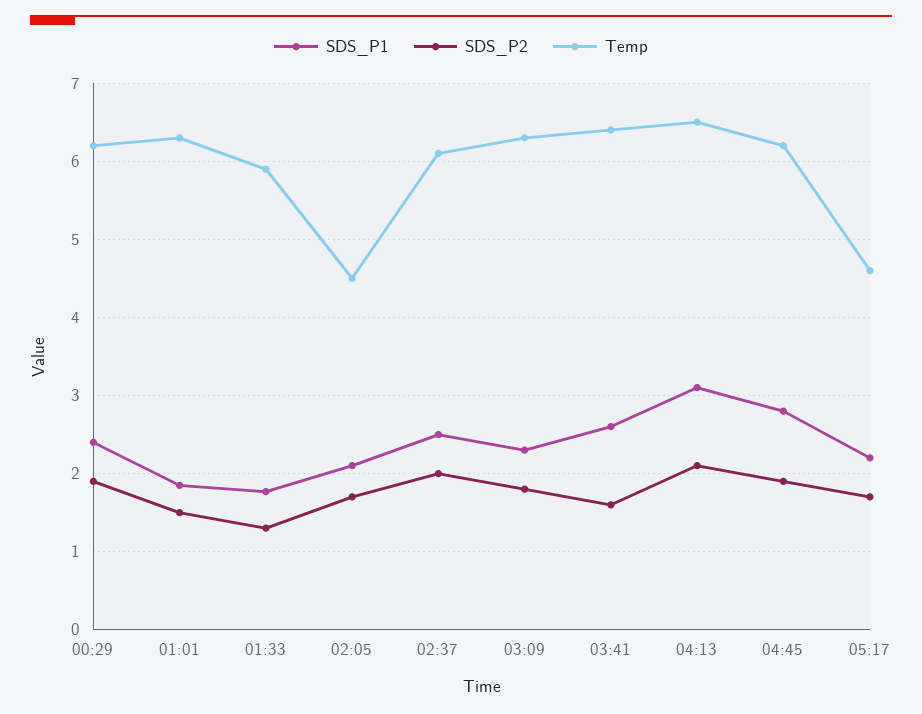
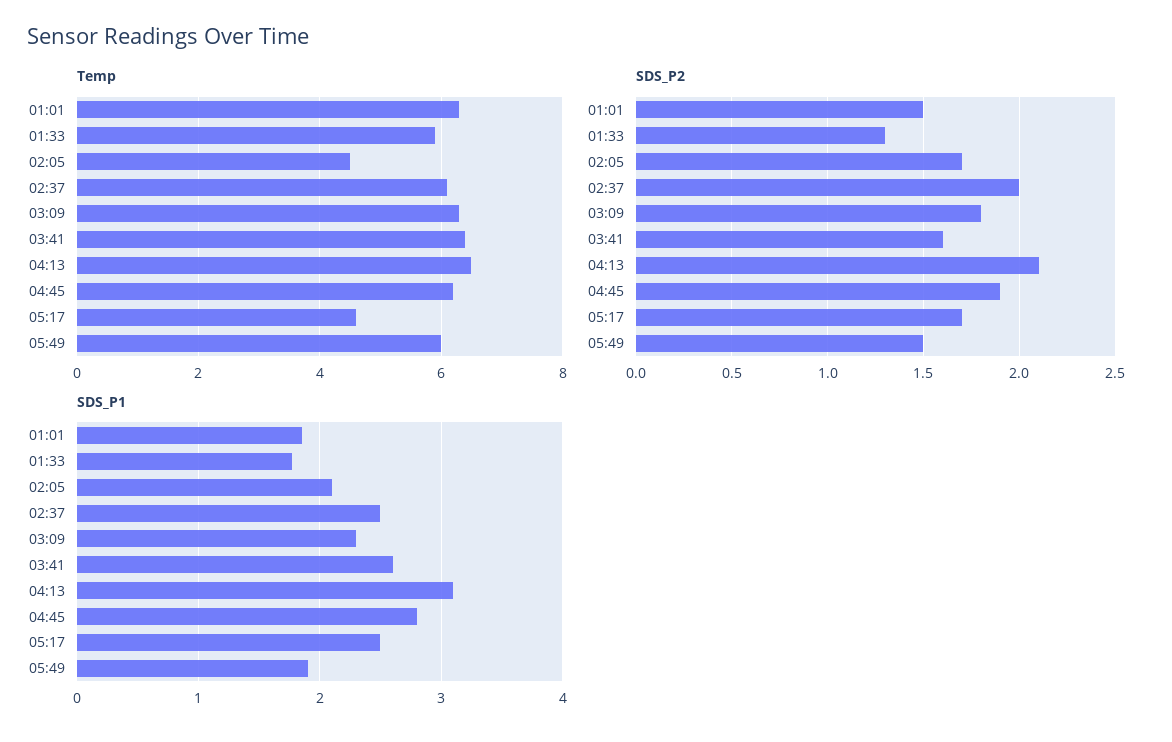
SDS_P1, 00:29: 2.4 -> none
SDS_P2, 00:29: 1.9 -> none
Temp, 00:29: 6.2 -> none
SDS_P1, 05:17: 2.2 -> 2.5
Temp, 05:49: none -> 6
SDS_P2, 05:49: none -> 1.5
SDS_P1, 05:49: none -> 1.9

